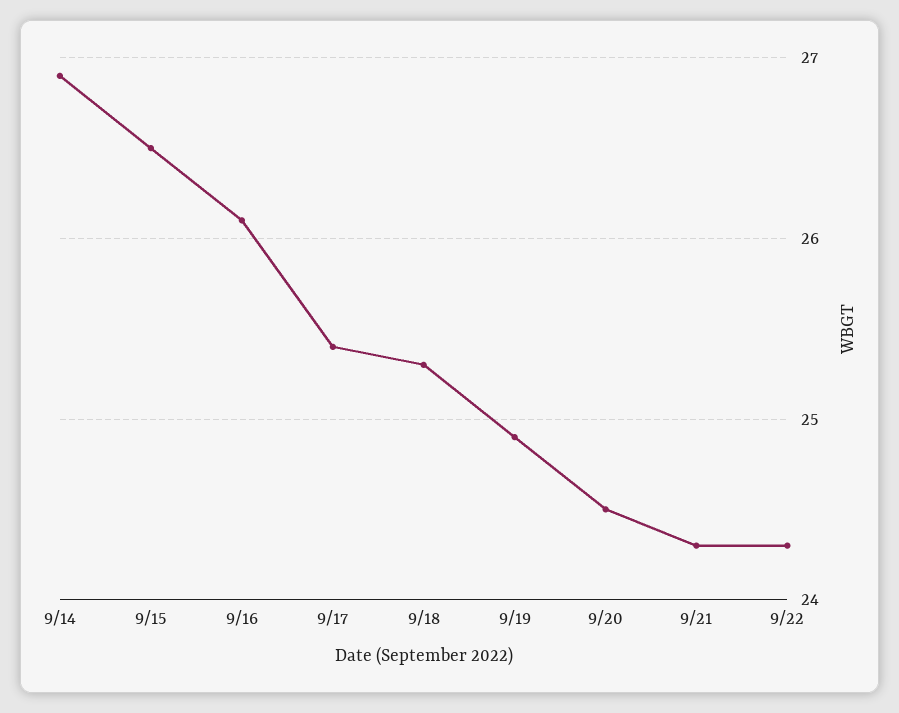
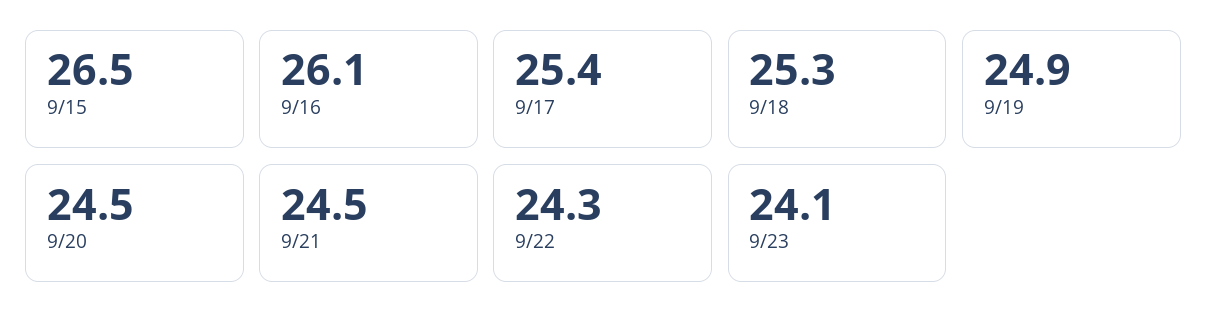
9/14: 26.9 -> none
9/21: 24.3 -> 24.5
9/23: none -> 24.1

